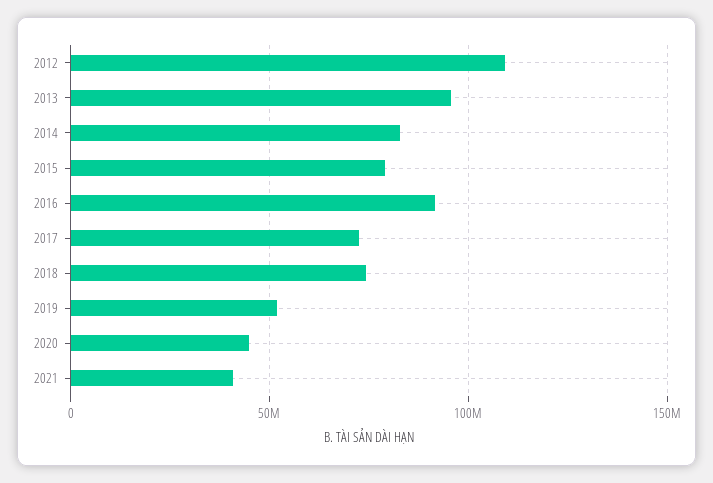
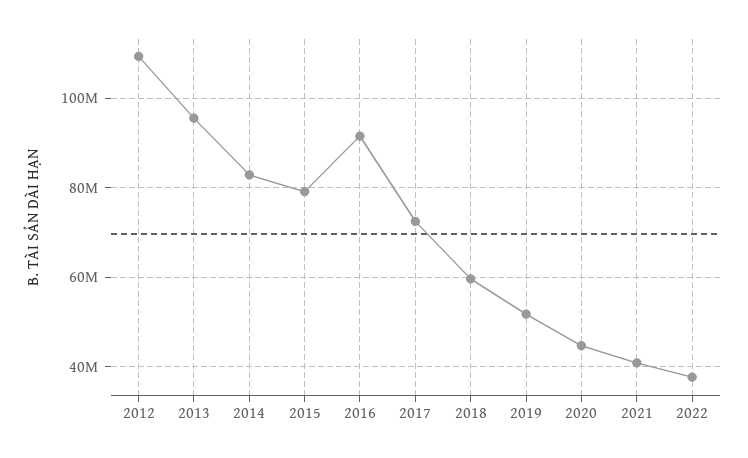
2018: 75000000 -> 60000000
2022: none -> 38000000

